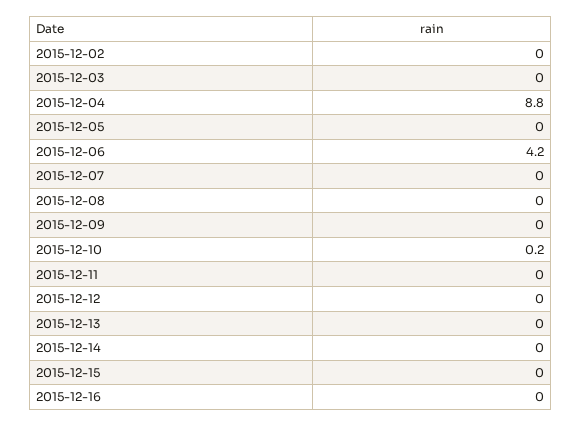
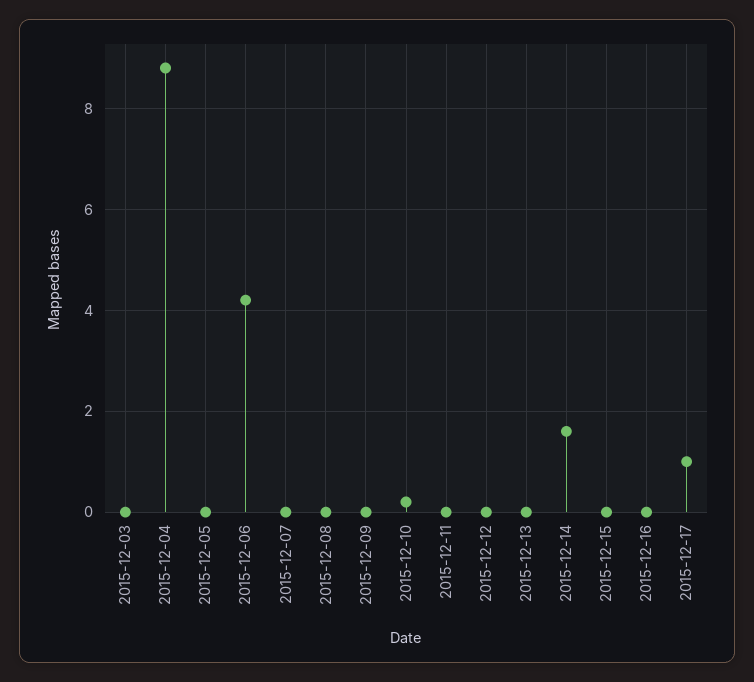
2015-12-02: 0 -> none
2015-12-14: 0 -> 1.5
2015-12-17: none -> 1

